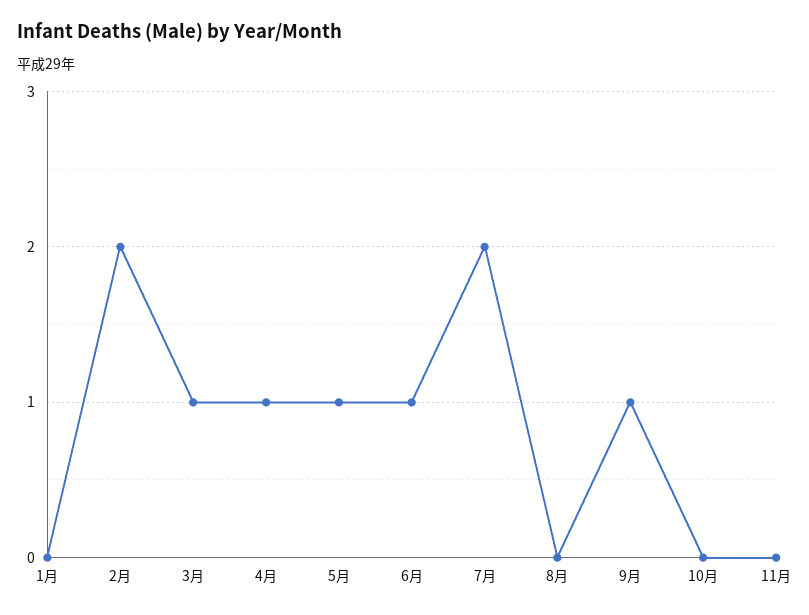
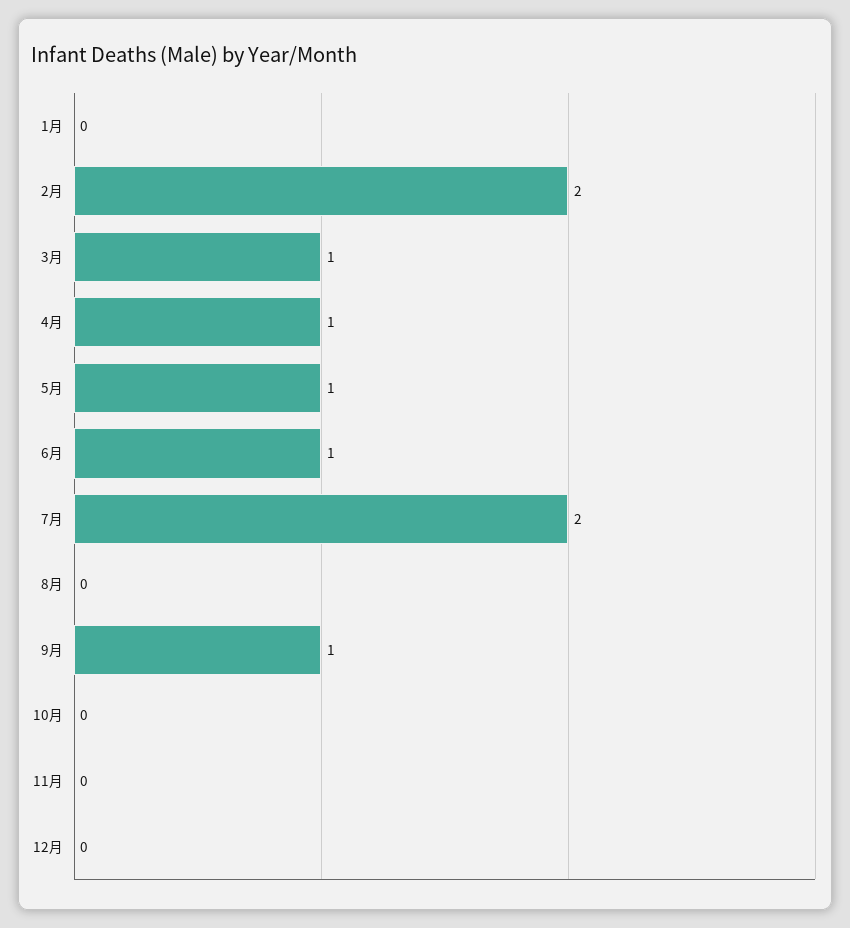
12月: none -> 0

